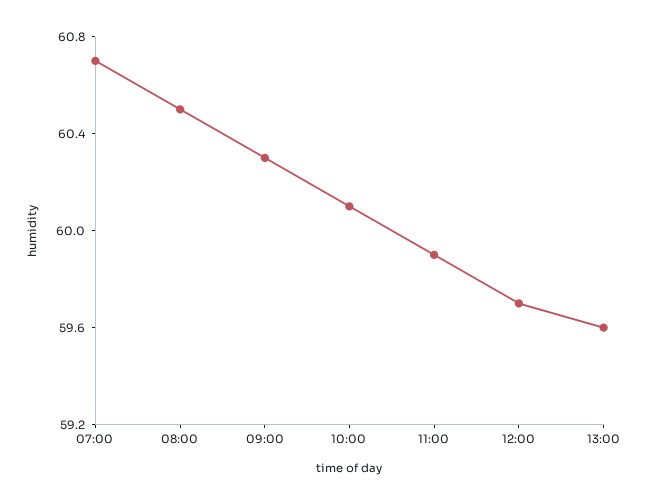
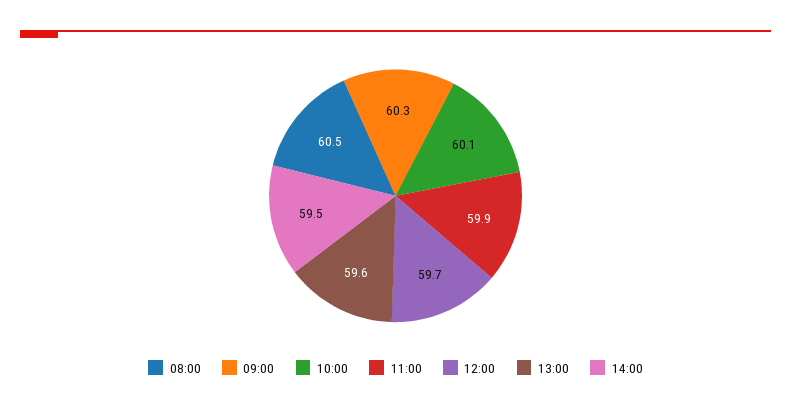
07:00: 60.7 -> none
14:00: none -> 59.5

